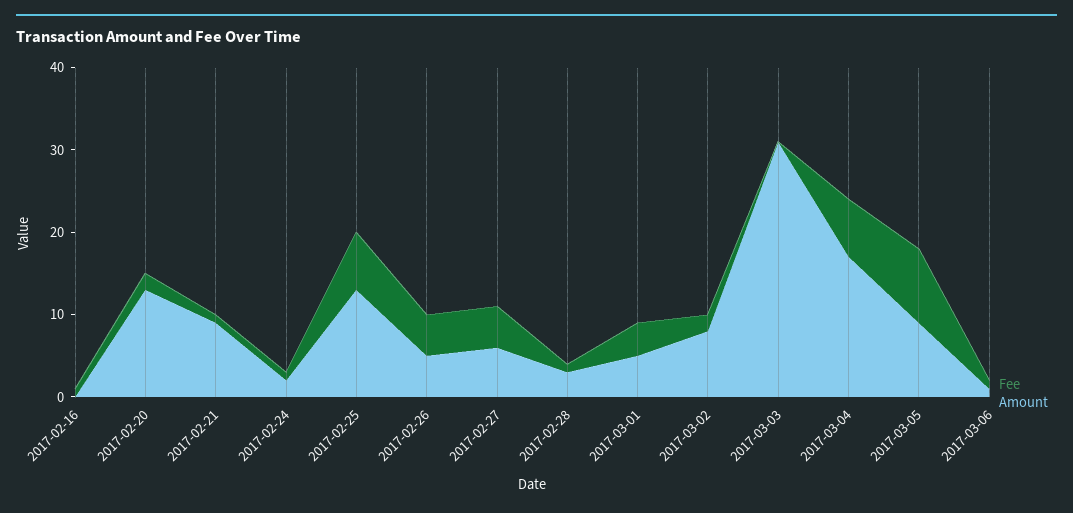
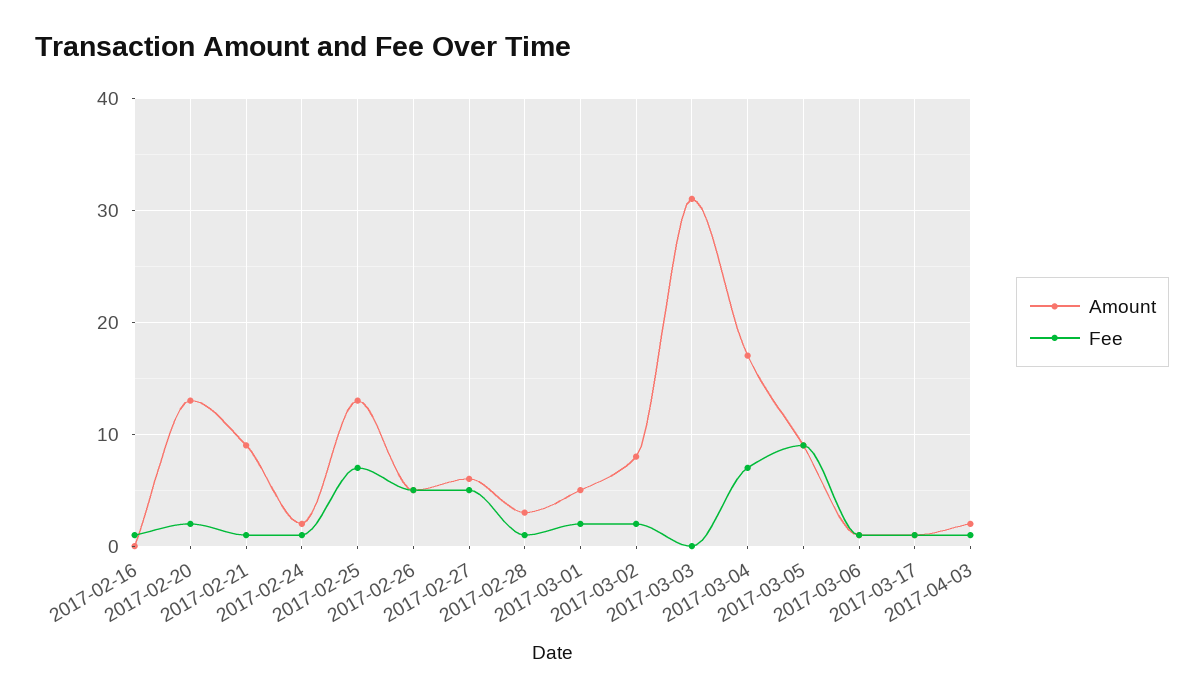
Fee, 2017-03-01: 4 -> 2
Amount, 2017-03-17: none -> 1
Fee, 2017-03-17: none -> 1
Amount, 2017-04-03: none -> 2
Fee, 2017-04-03: none -> 1

